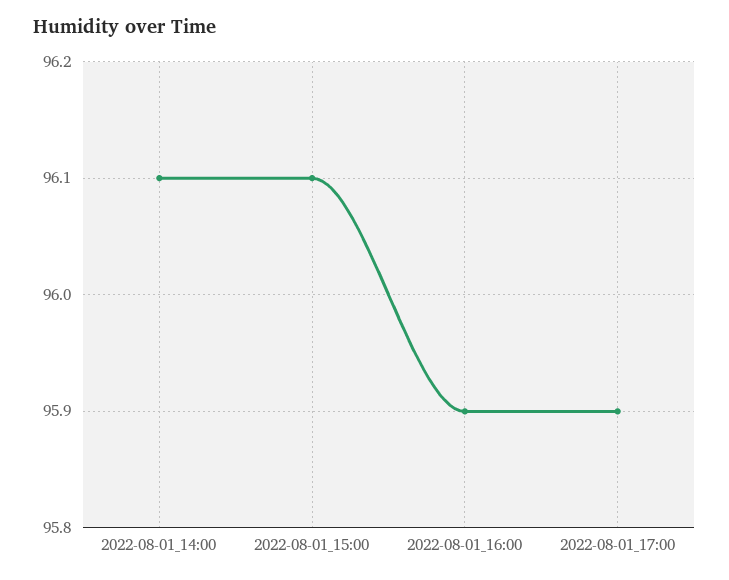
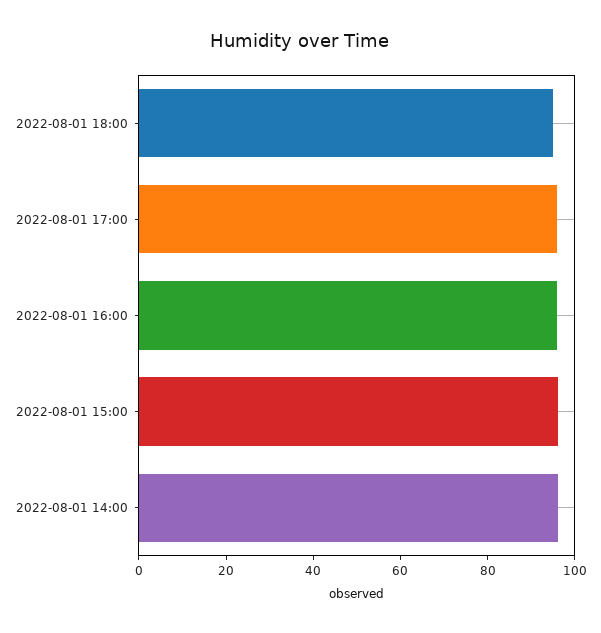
2022-08-01 18:00: none -> 95

